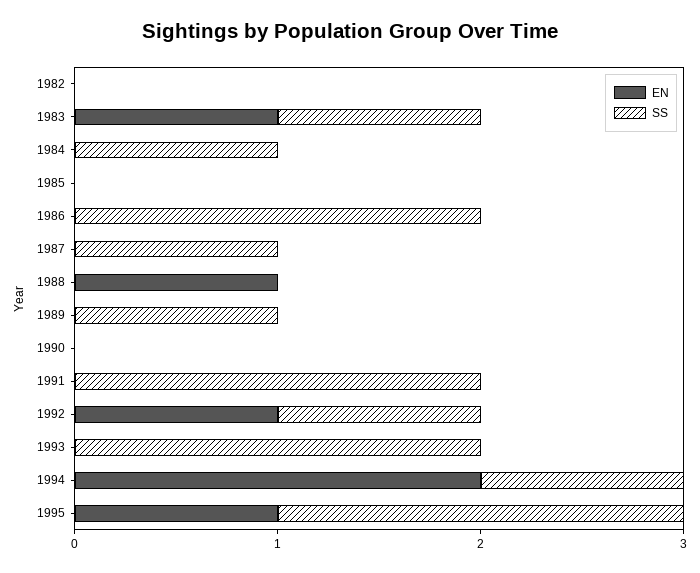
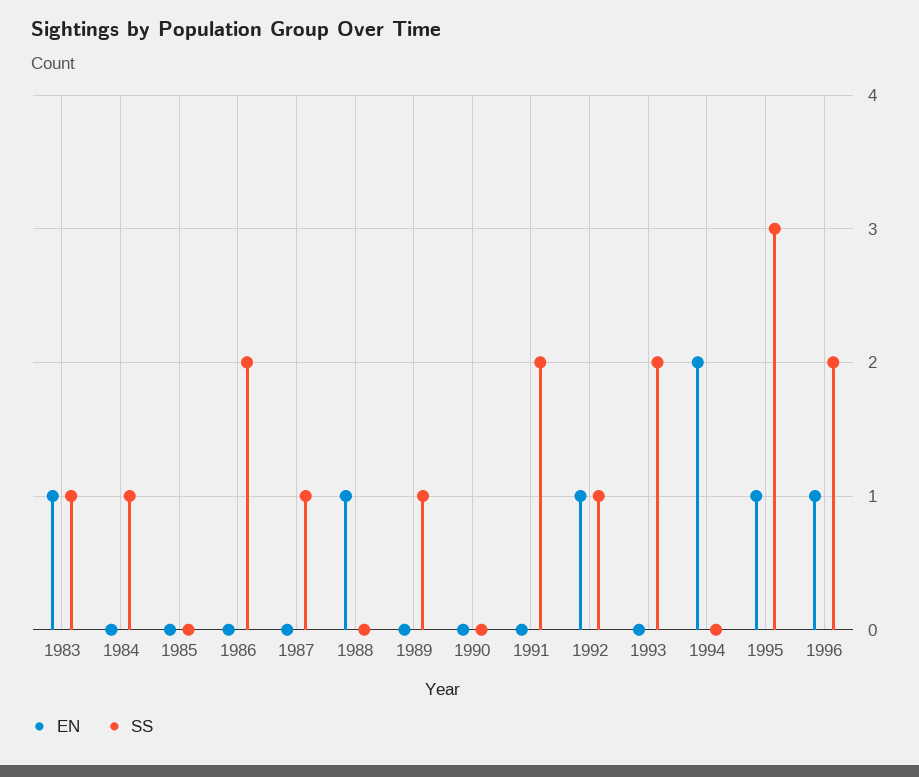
EN, 1982: 0 -> none
SS, 1982: 0 -> none
SS, 1994: 1 -> 0
SS, 1995: 2 -> 3
EN, 1996: none -> 1
SS, 1996: none -> 2

